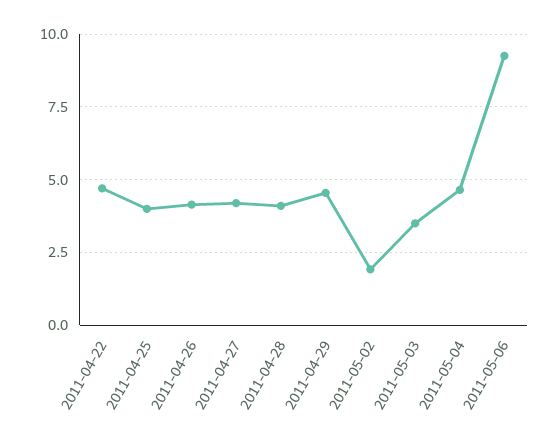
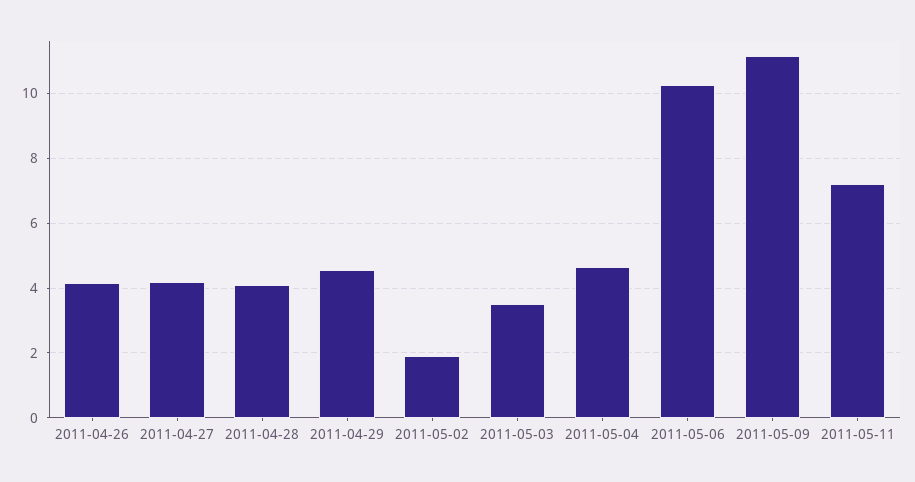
2011-04-22: 4.75 -> none
2011-04-25: 4 -> none
2011-05-06: 9.25 -> 10.2
2011-05-09: none -> 11.2
2011-05-11: none -> 7.2

